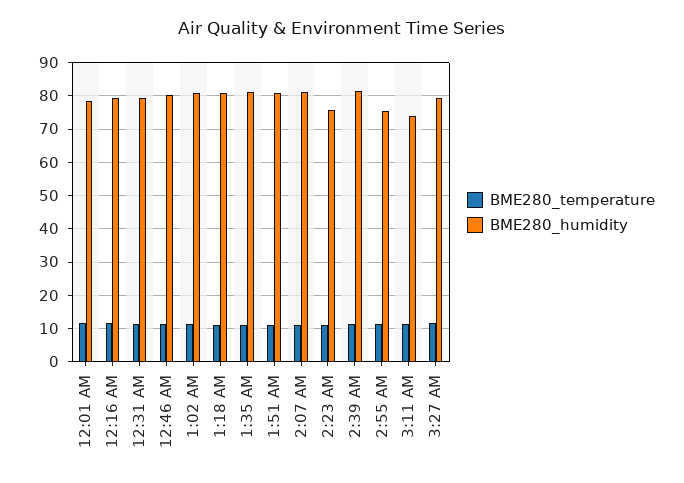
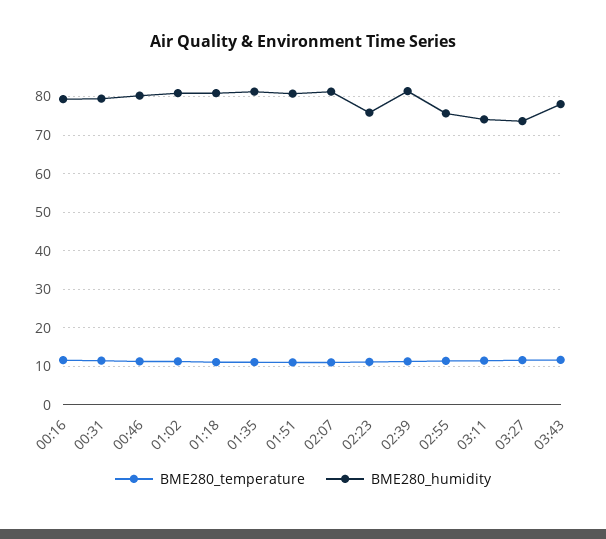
BME280_temperature, 12:01 AM: 12 -> none
BME280_humidity, 12:01 AM: 78 -> none
BME280_humidity, 3:27 AM: 80 -> 74
BME280_temperature, 03:43: none -> 12
BME280_humidity, 03:43: none -> 78

